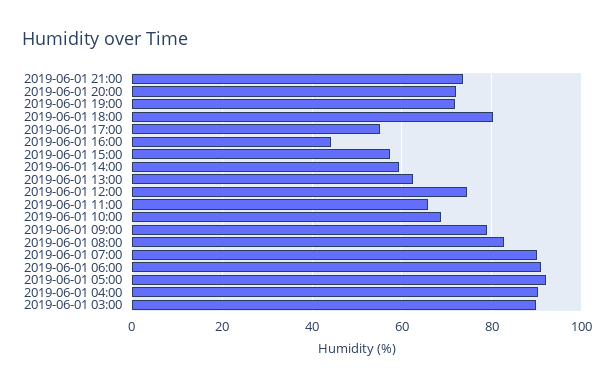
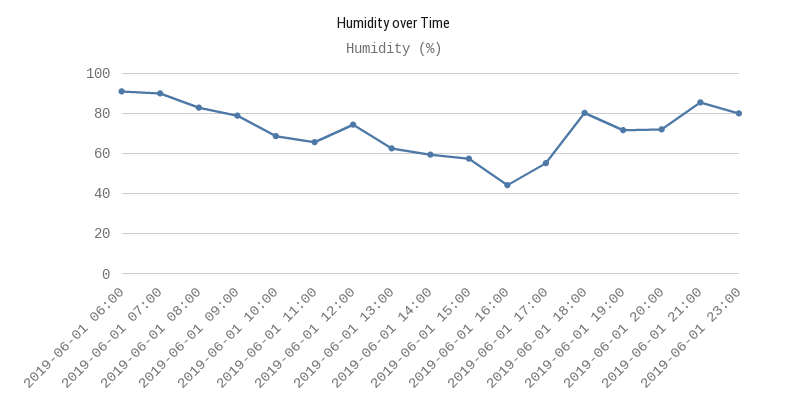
2019-06-01 21:00: 74 -> 85
2019-06-01 05:00: 92 -> none
2019-06-01 04:00: 90 -> none
2019-06-01 03:00: 90 -> none
2019-06-01 23:00: none -> 80

